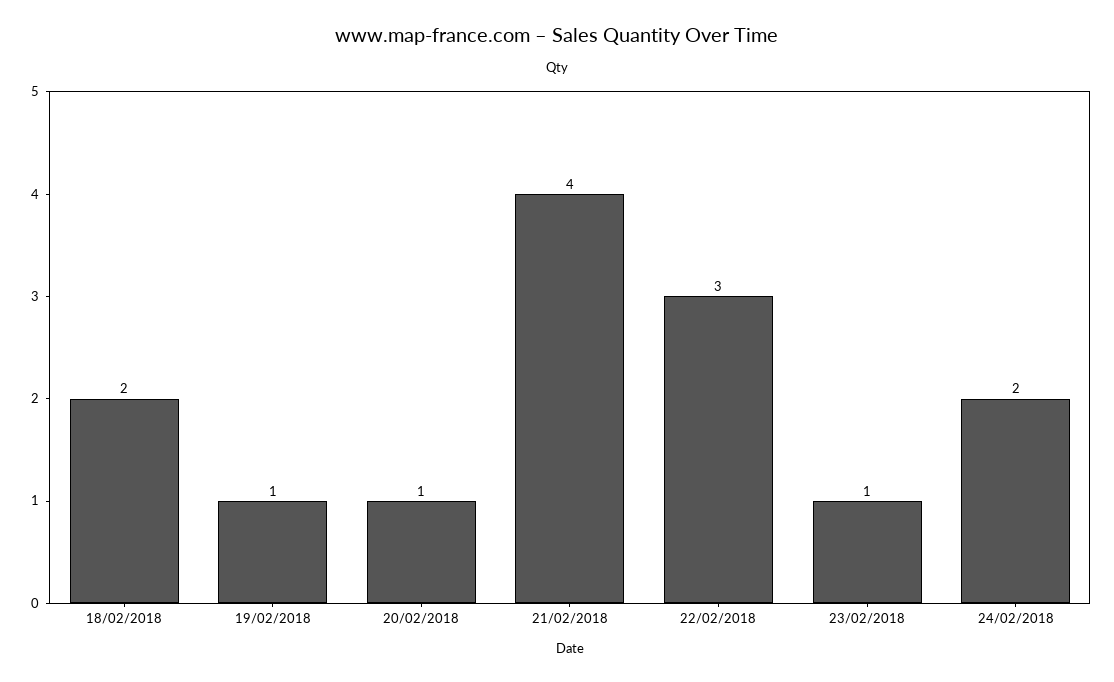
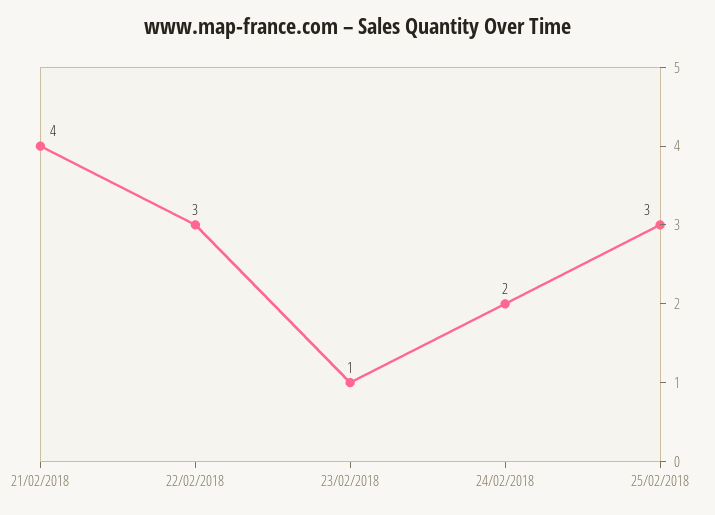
18/02/2018: 2 -> none
19/02/2018: 1 -> none
20/02/2018: 1 -> none
25/02/2018: none -> 3

